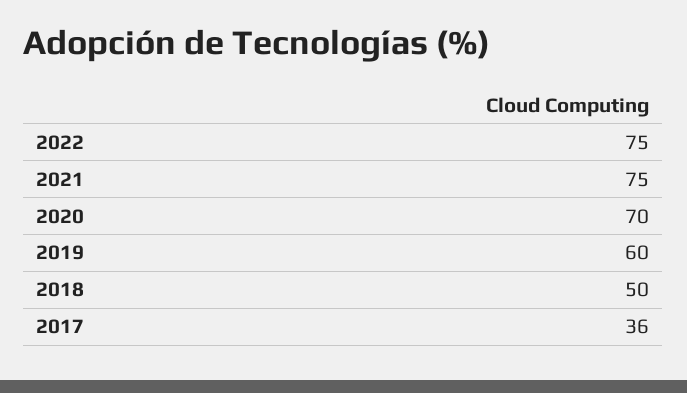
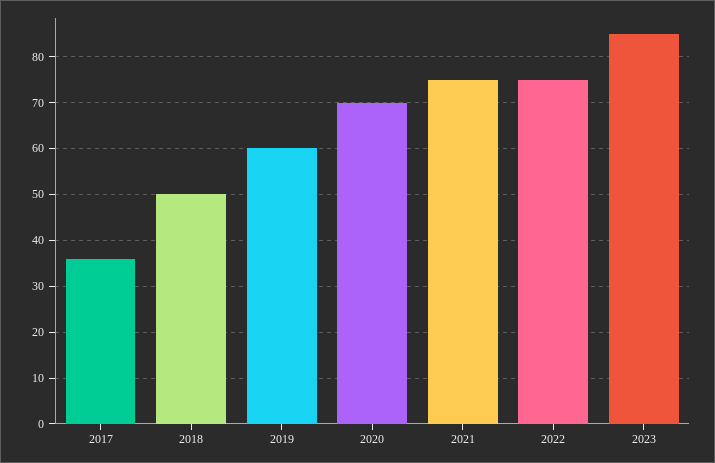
2023: none -> 85

